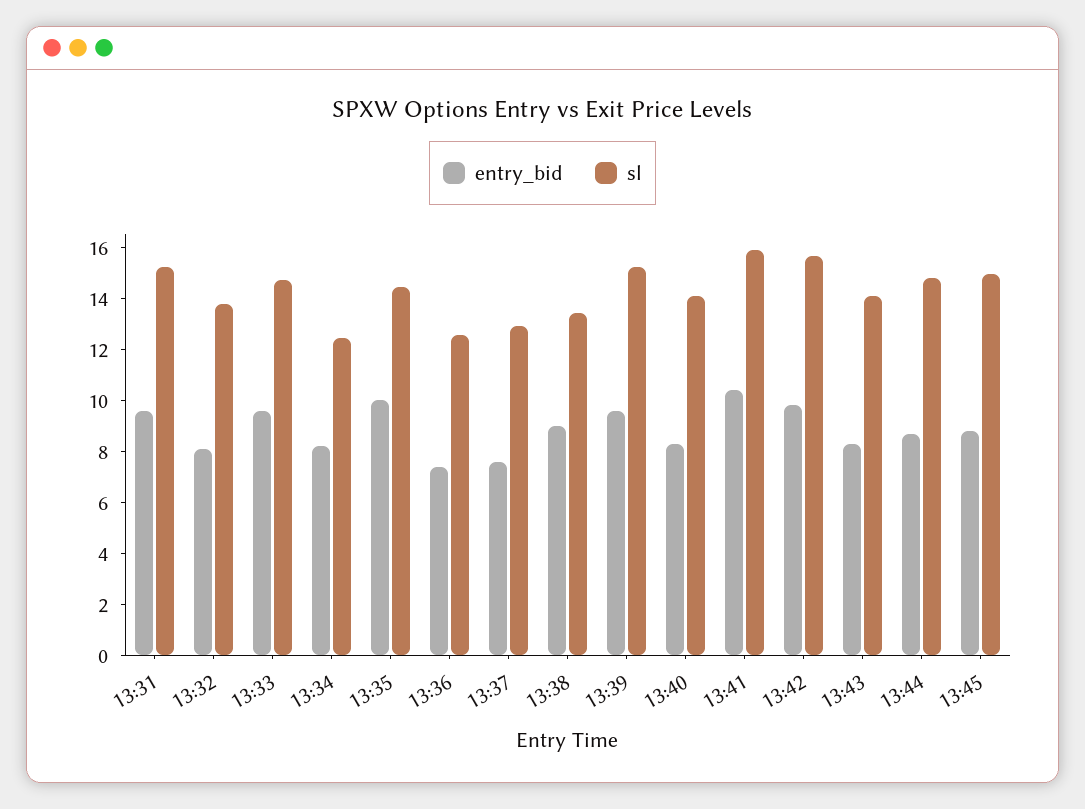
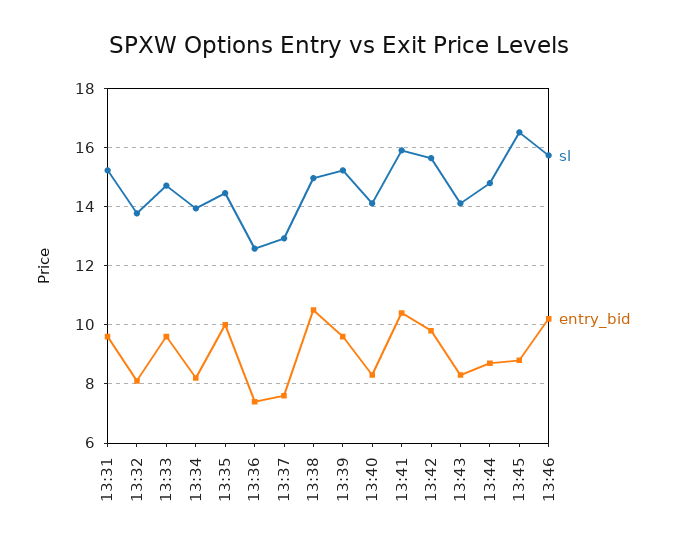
sl, 13:34: 12.5 -> 14
entry_bid, 13:38: 9 -> 10.5
sl, 13:38: 13.5 -> 15
sl, 13:45: 15 -> 16.5
sl, 13:46: none -> 15.75
entry_bid, 13:46: none -> 10.25

